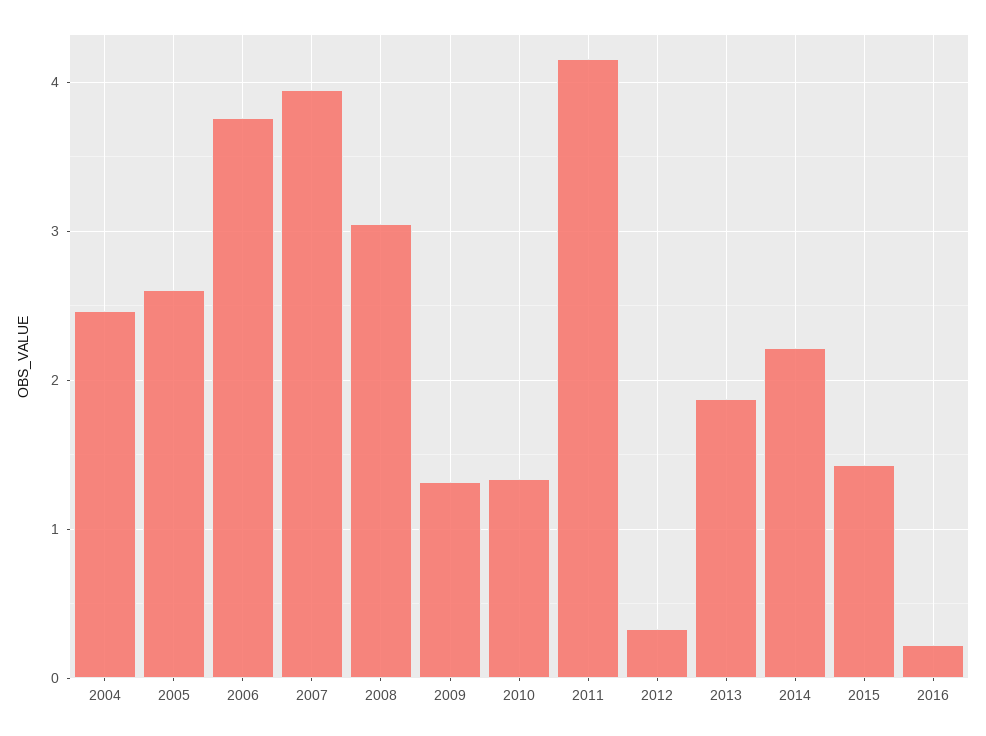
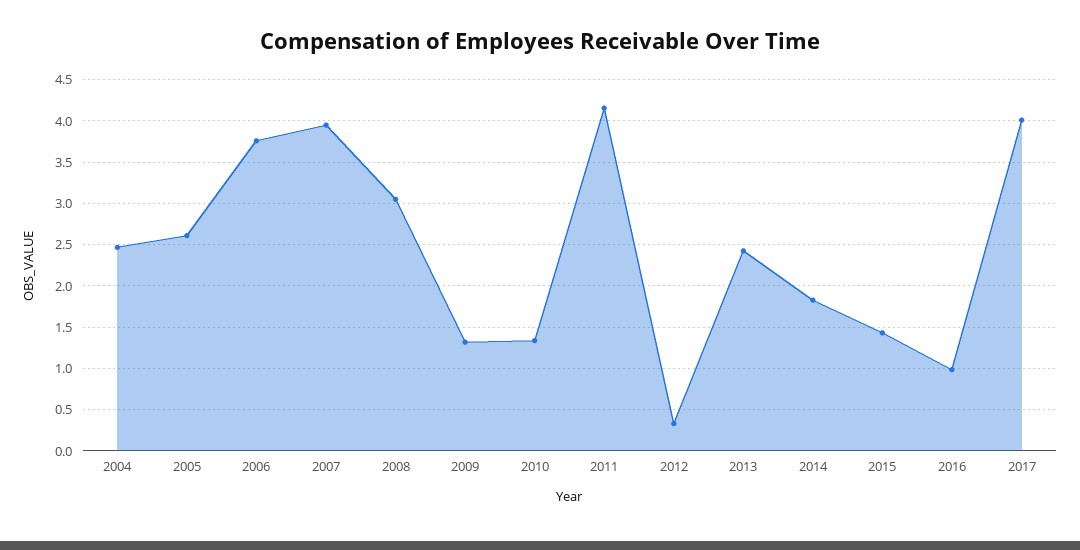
2013: 1.9 -> 2.4
2014: 2.2 -> 1.8
2016: 0.2 -> 1
2017: none -> 4

